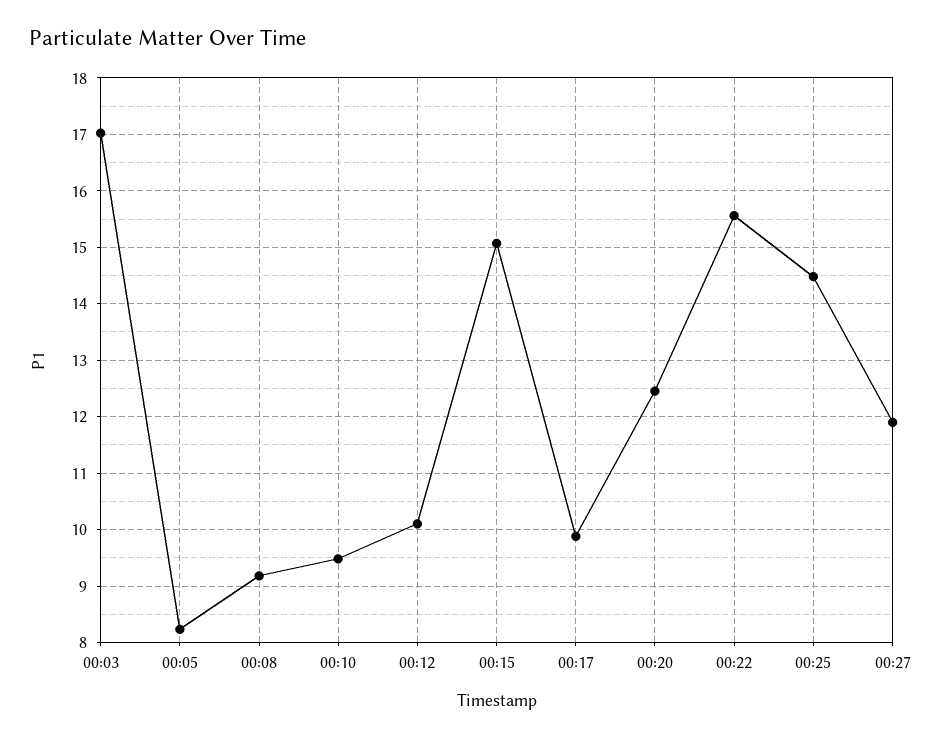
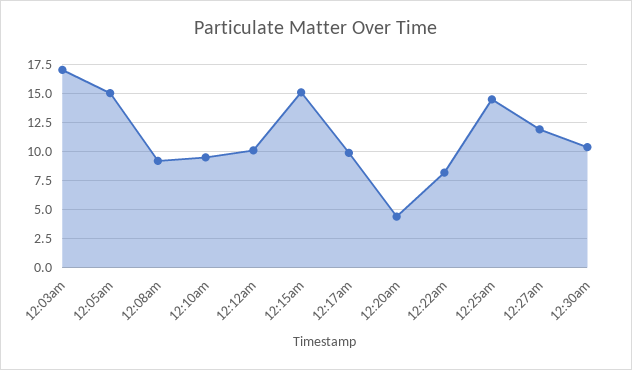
00:05: 8.2 -> 15
00:20: 12.4 -> 5
00:22: 15.6 -> 7.5
12:30am: none -> 10

